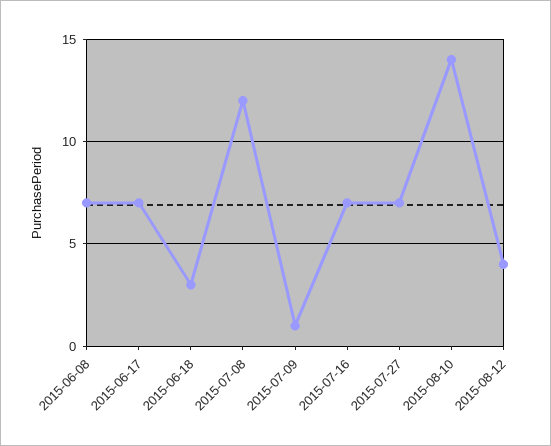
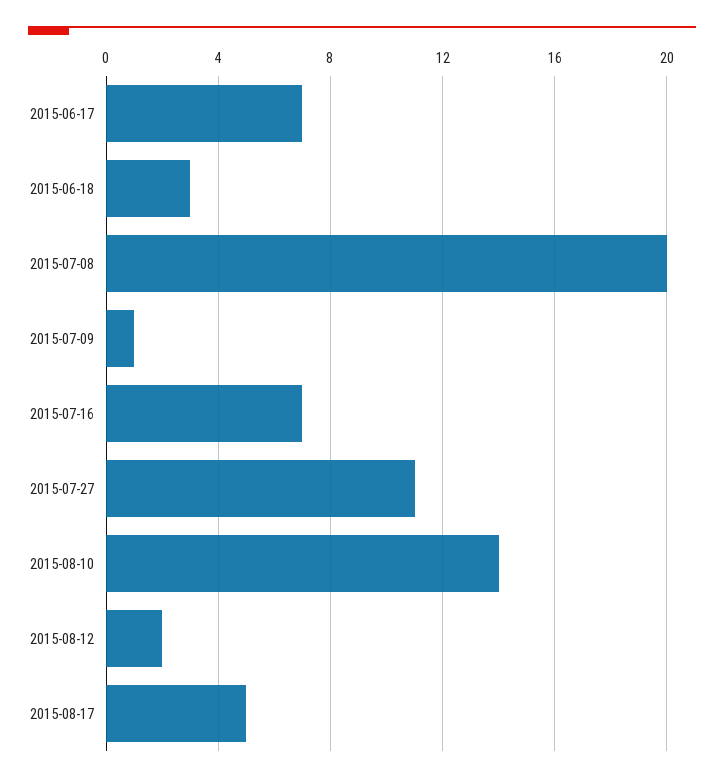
2015-06-08: 7 -> none
2015-07-08: 12 -> 20
2015-07-27: 7 -> 11
2015-08-12: 4 -> 2
2015-08-17: none -> 5

